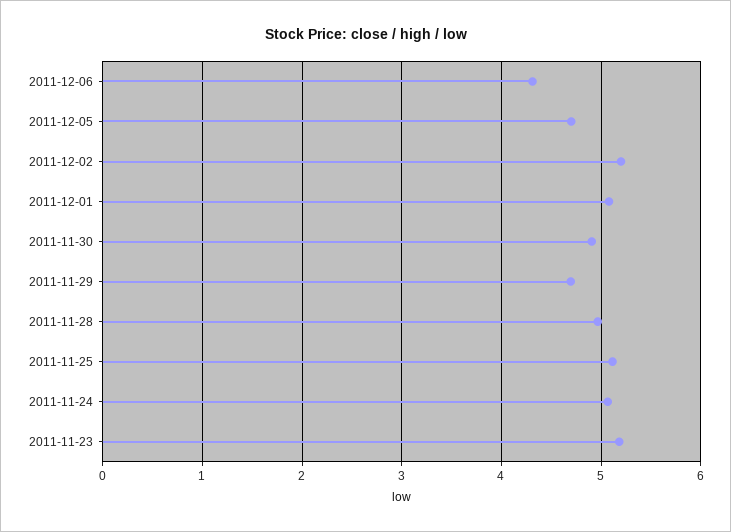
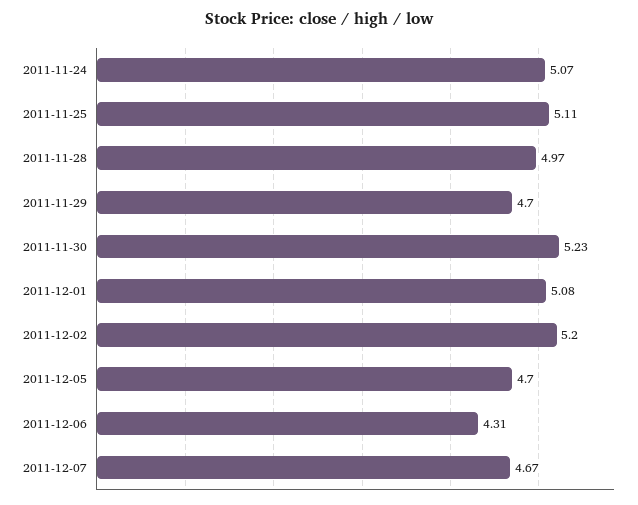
2011-11-30: 4.9 -> 5.23
2011-11-23: 5.2 -> none
2011-12-07: none -> 4.67

